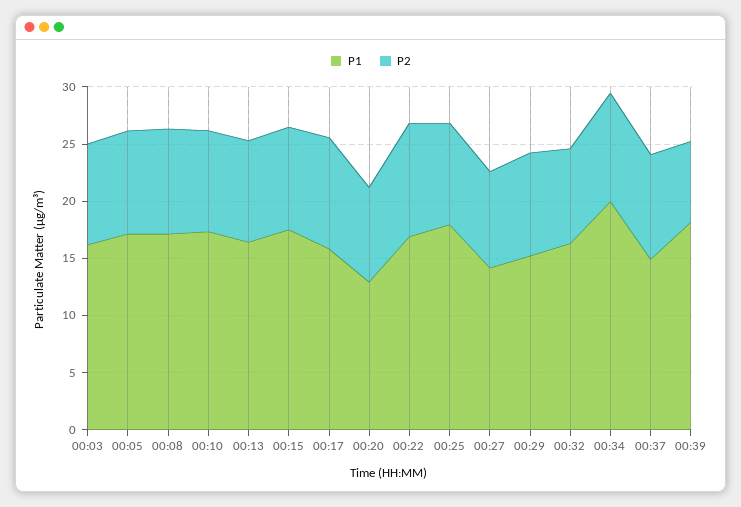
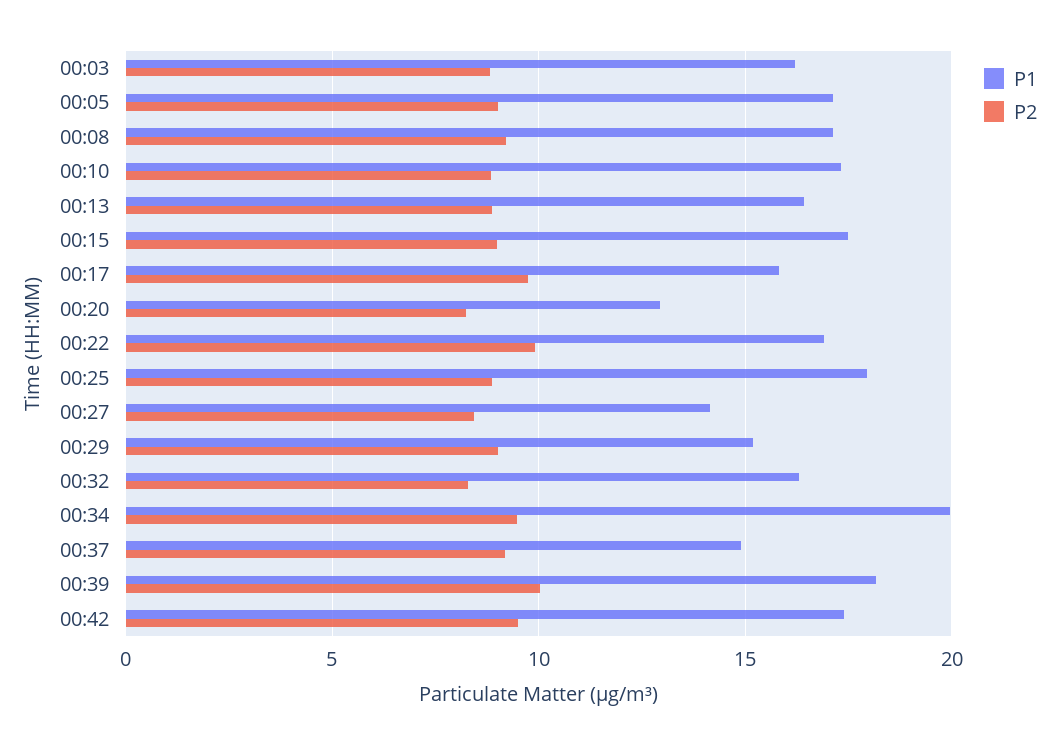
P2, 00:39: 7 -> 10
P1, 00:42: none -> 17.5
P2, 00:42: none -> 9.5

